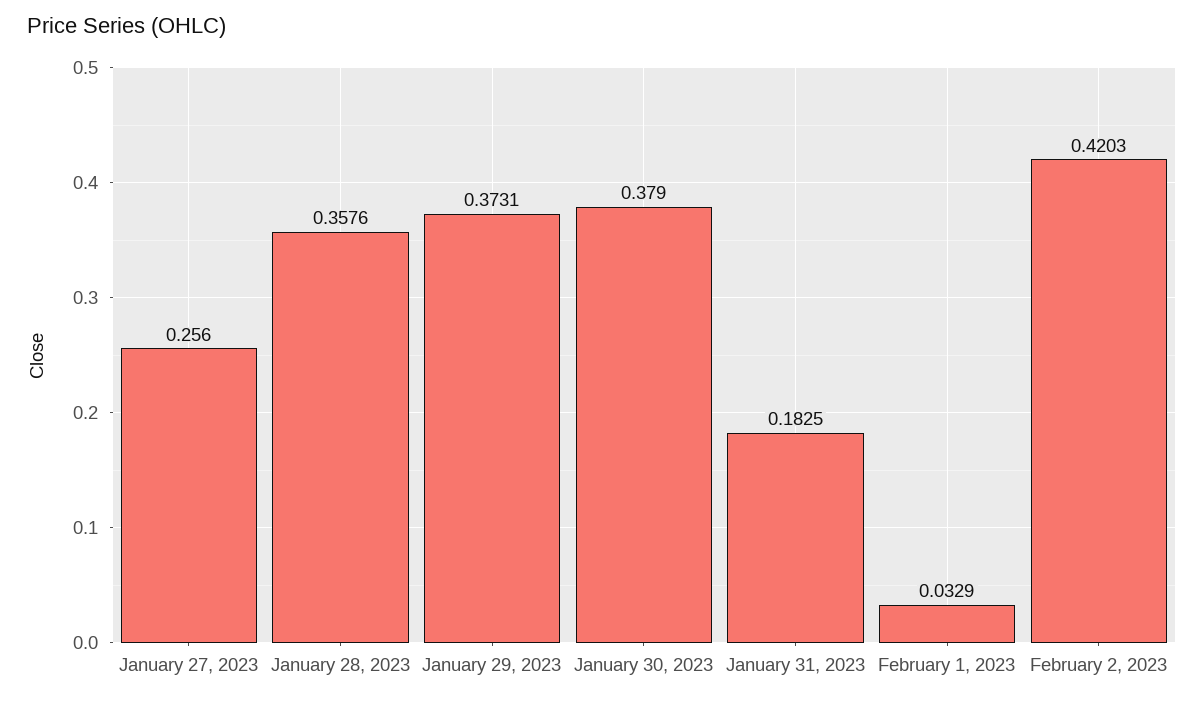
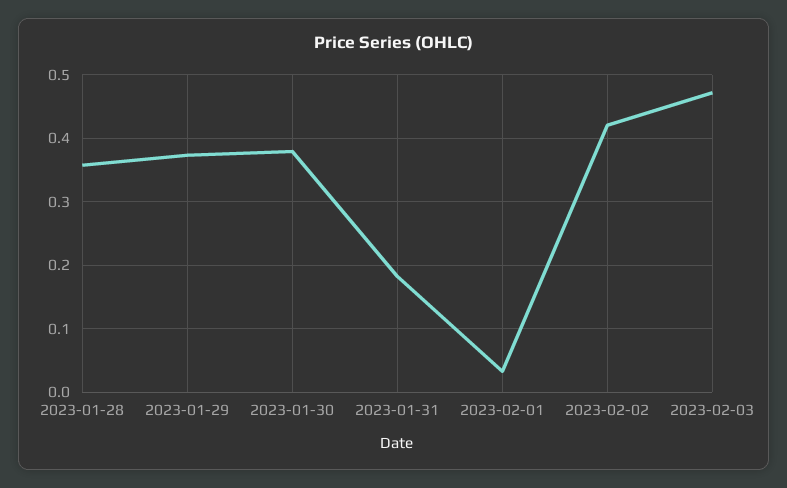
January 27, 2023: 0.256 -> none
2023-02-03: none -> 0.47

